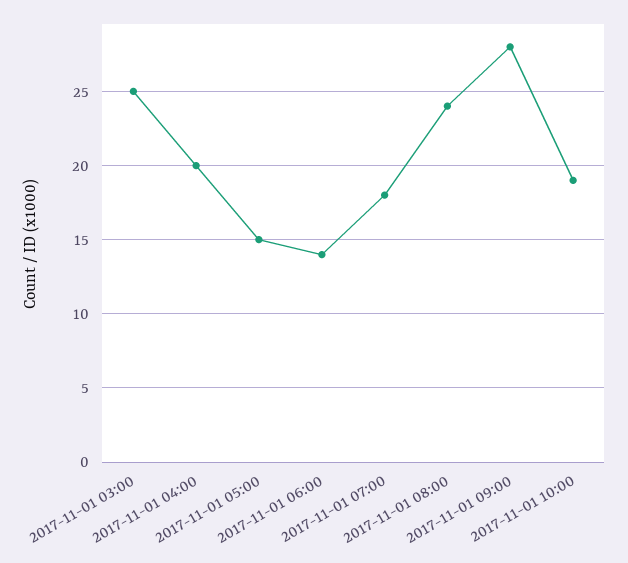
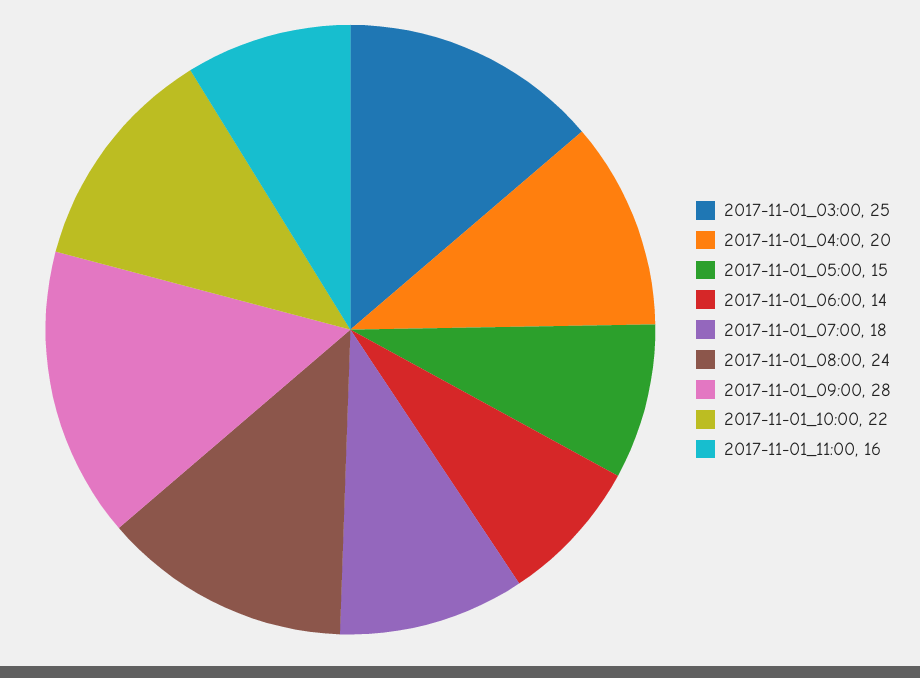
2017-11-01 10:00: 19 -> 22
2017-11-01_11:00: none -> 16

